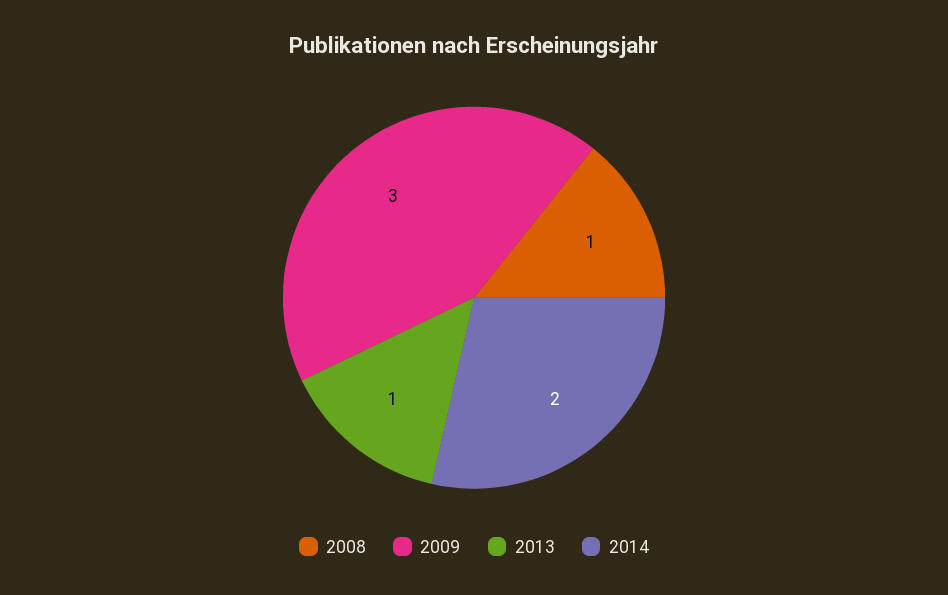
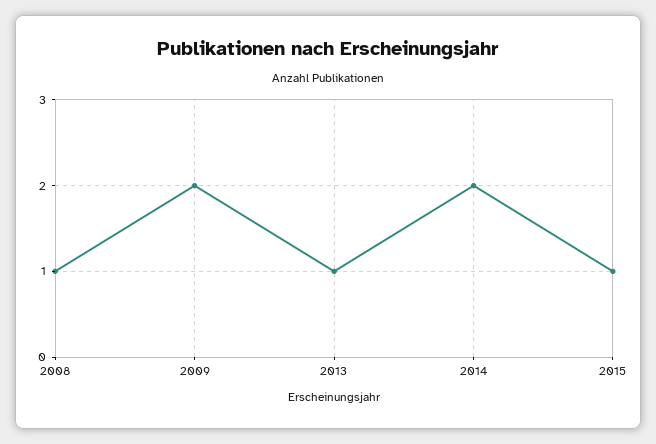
2009: 3 -> 2
2015: none -> 1

